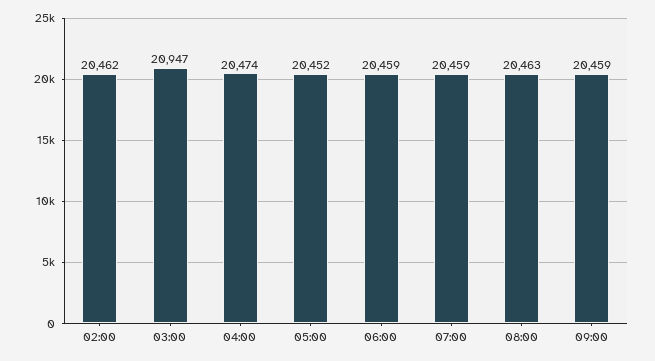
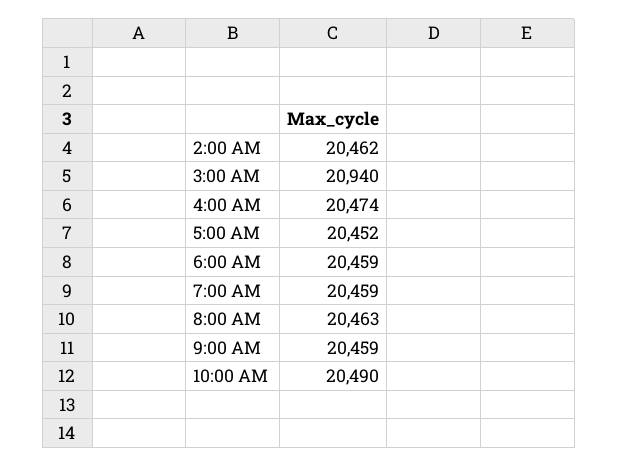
03:00: 20947 -> 20940
10:00 AM: none -> 20490

